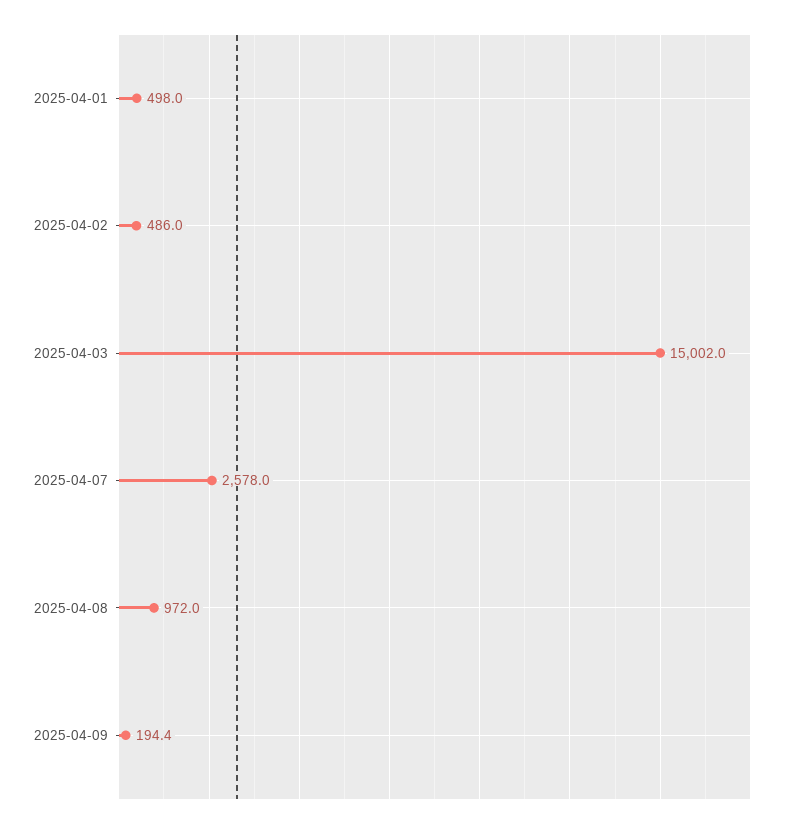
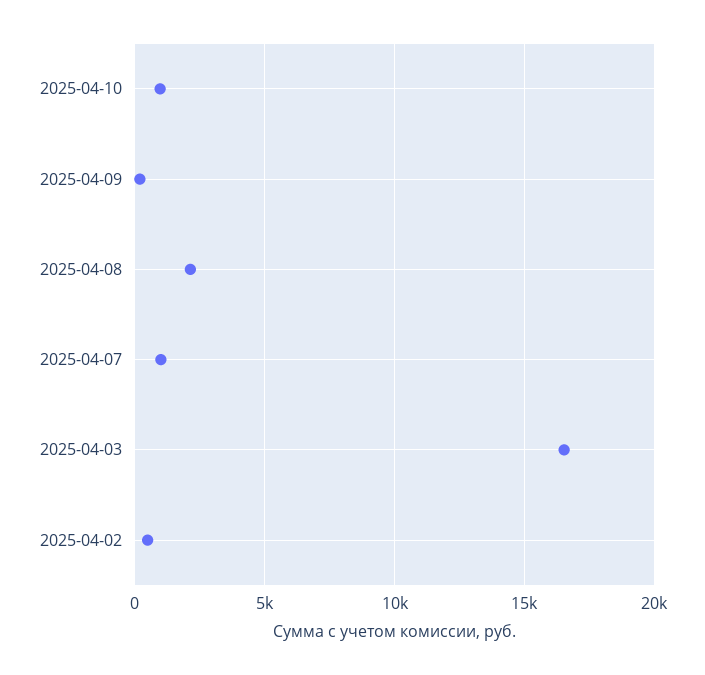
2025-04-01: 498 -> none
2025-04-03: 15002 -> 16500
2025-04-07: 2578 -> 1000
2025-04-08: 972 -> 2000
2025-04-10: none -> 1000

